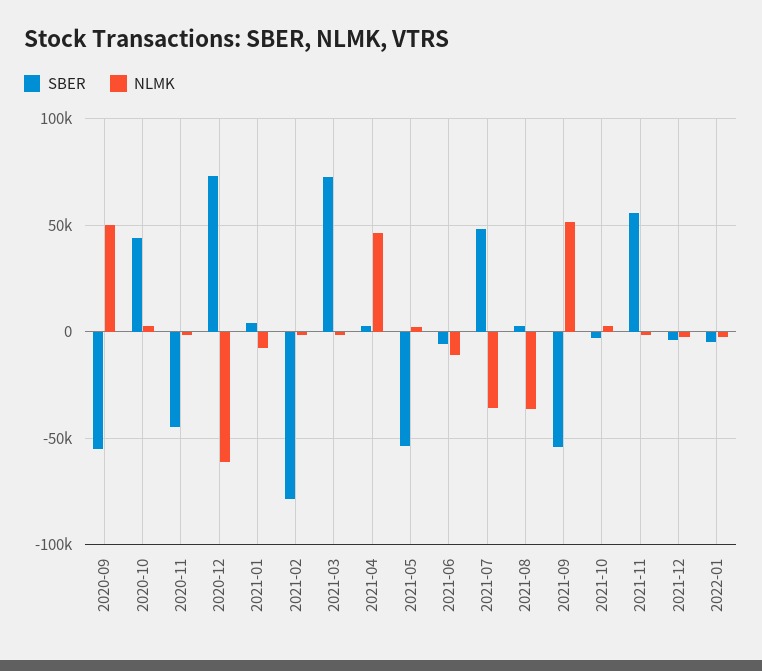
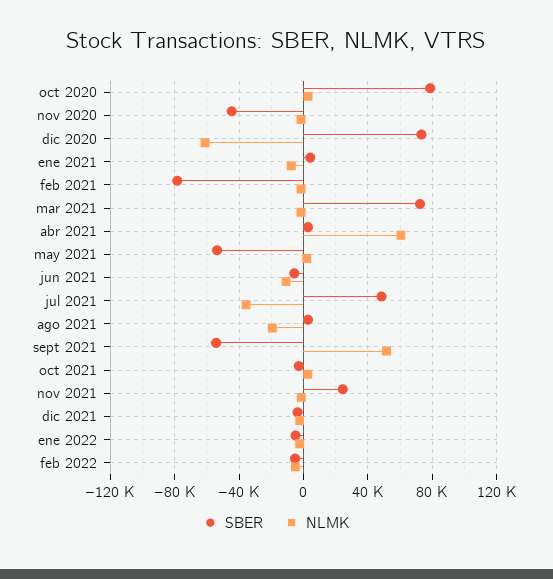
SBER, 2020-09: -55000 -> none
NLMK, 2020-09: 50000 -> none
SBER, 2020-10: 45000 -> 80000
NLMK, 2021-04: 45000 -> 60000
NLMK, 2021-08: -35000 -> -20000
SBER, 2021-11: 55000 -> 25000
SBER, feb 2022: none -> -5000
NLMK, feb 2022: none -> -5000

